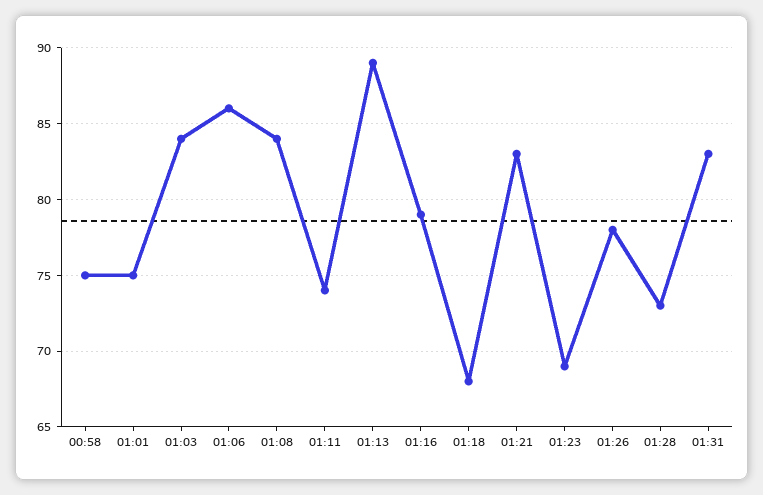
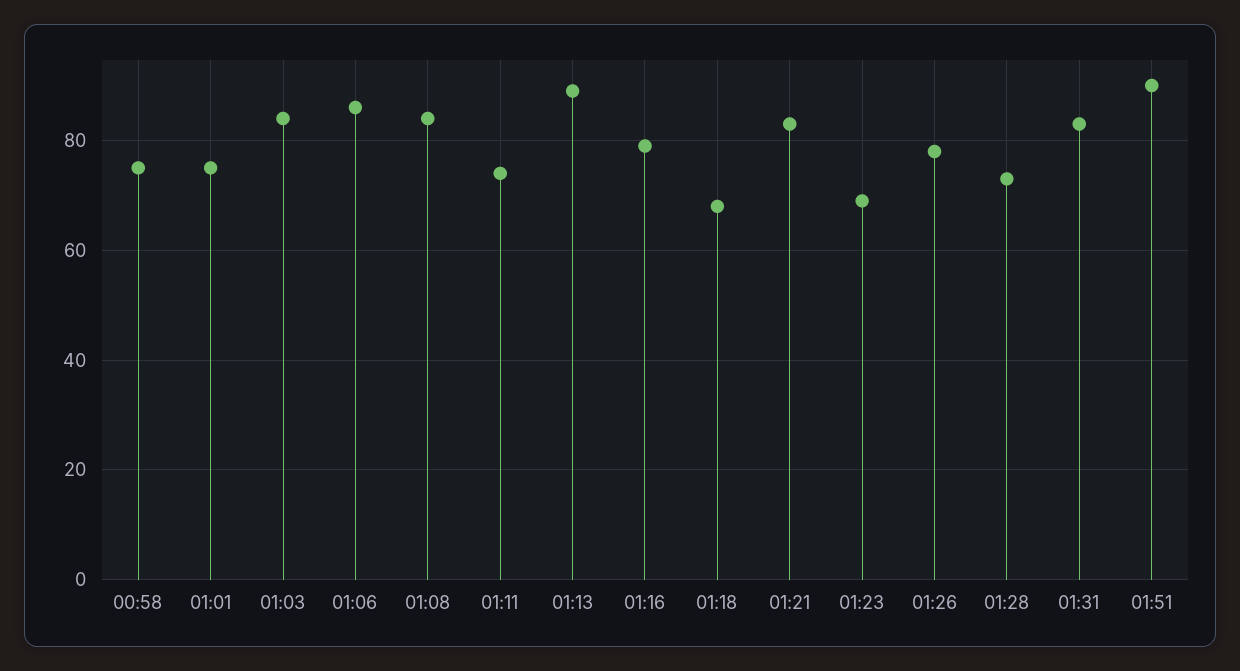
01:51: none -> 90

